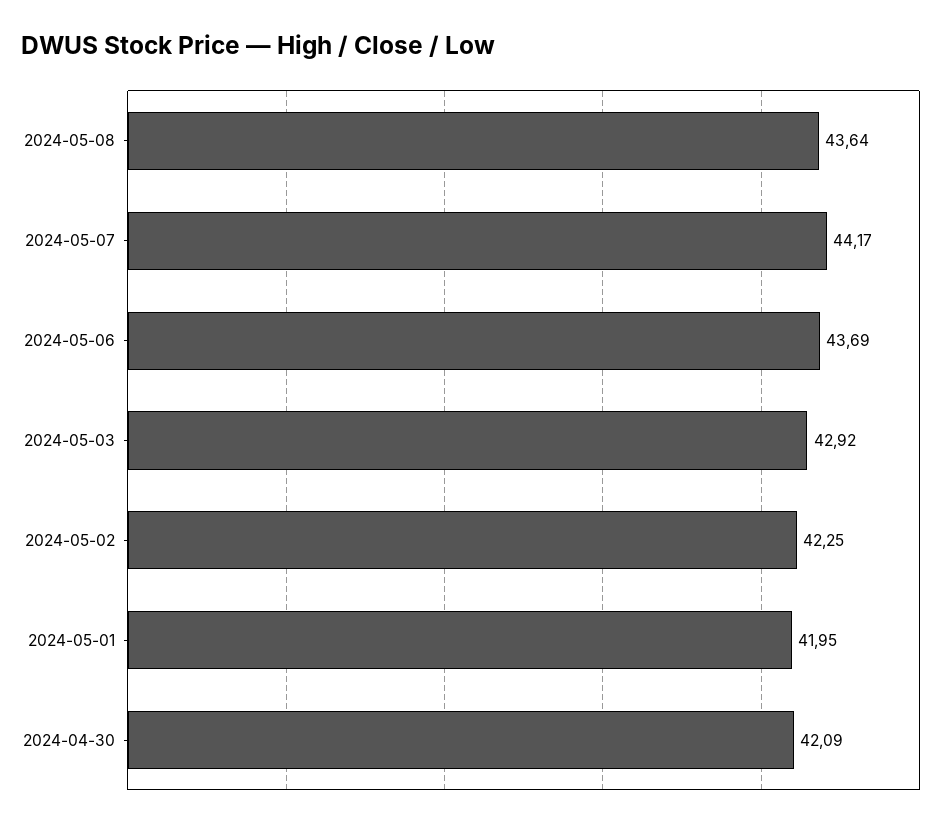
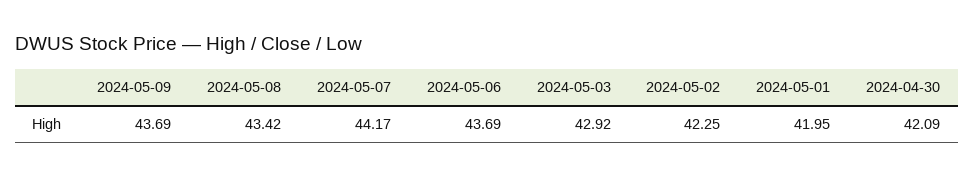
2024-05-08: 43.64 -> 43.42
2024-05-09: none -> 43.69

